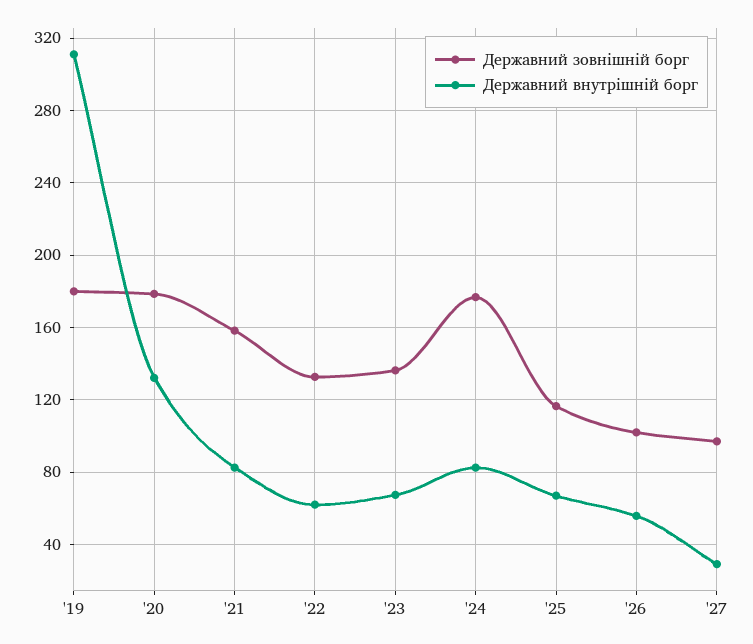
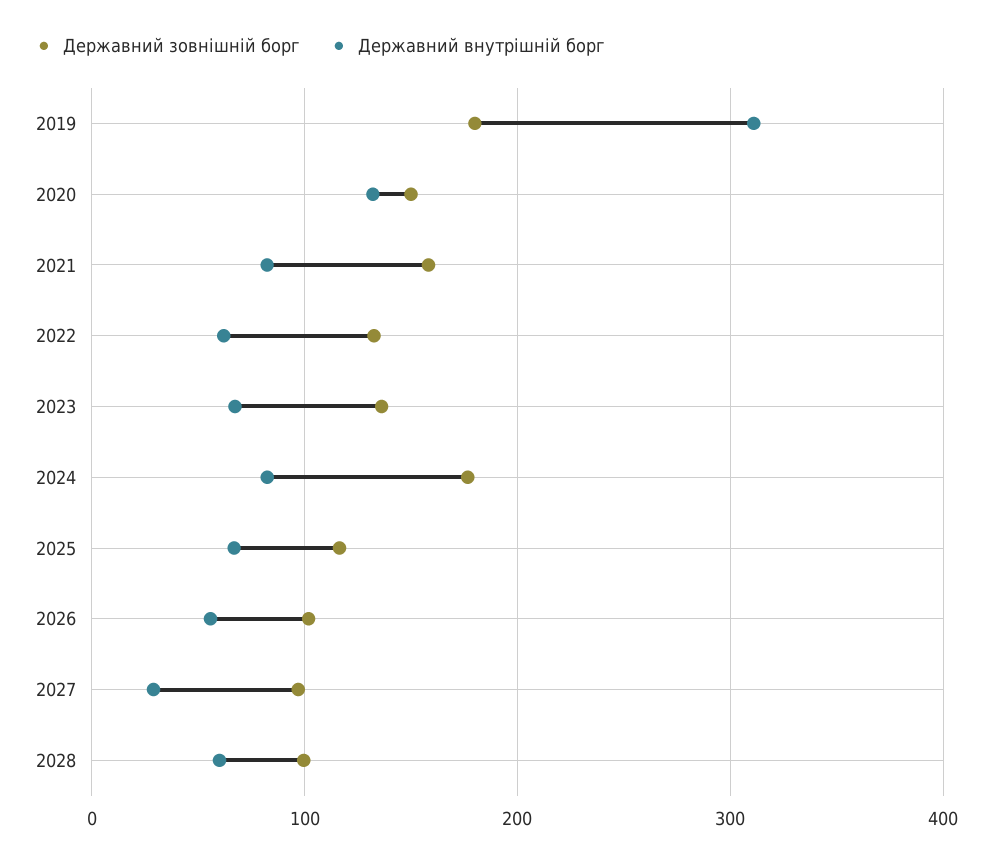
Державний зовнішній борг, '20: 180 -> 150
Державний зовнішній борг, 2028: none -> 100
Державний внутрішній борг, 2028: none -> 60

